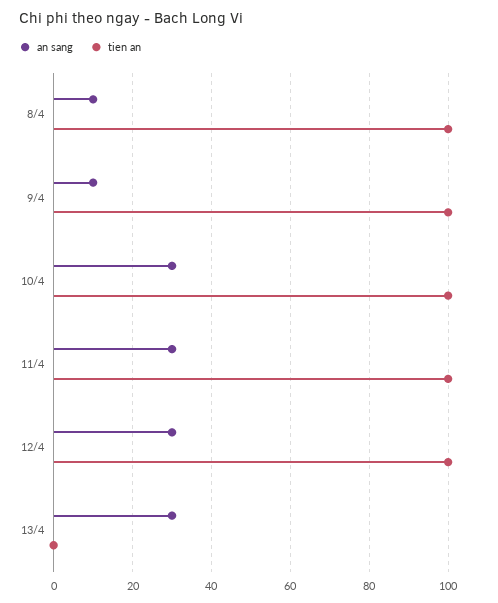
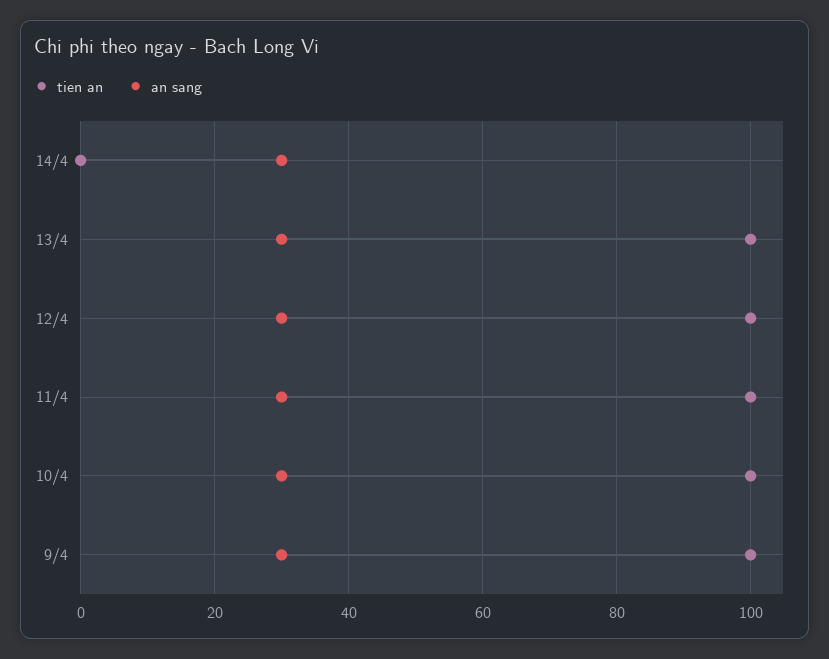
an sang, 8/4: 10 -> none
tien an, 8/4: 100 -> none
an sang, 9/4: 10 -> 30
tien an, 13/4: 0 -> 100
tien an, 14/4: none -> 0
an sang, 14/4: none -> 30

